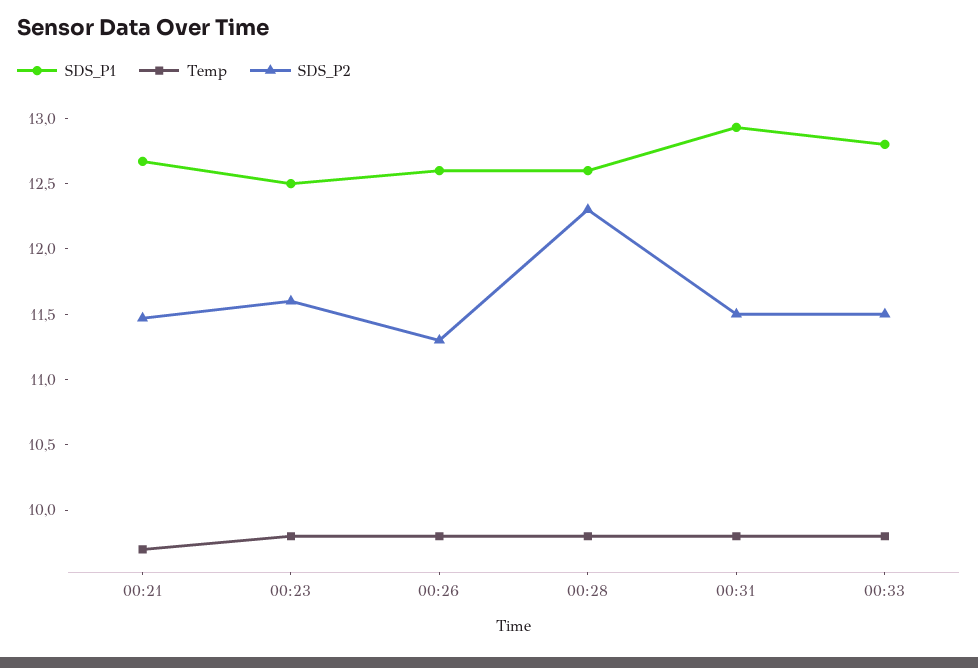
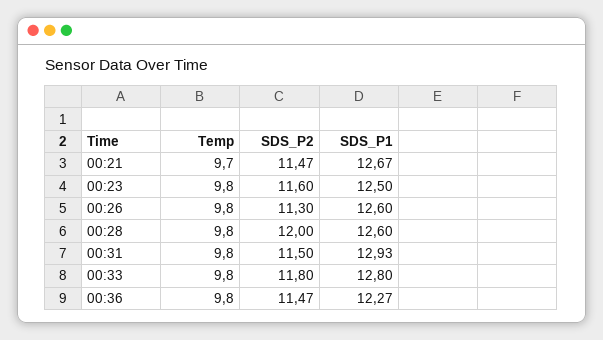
SDS_P2, 00:28: 12.3 -> 12
SDS_P2, 00:33: 11.5 -> 11.8
Temp, 00:36: none -> 9.8
SDS_P2, 00:36: none -> 11.47
SDS_P1, 00:36: none -> 12.27

